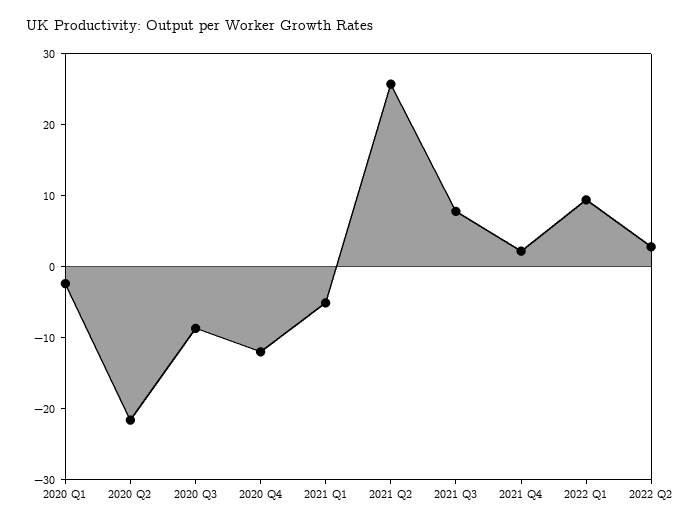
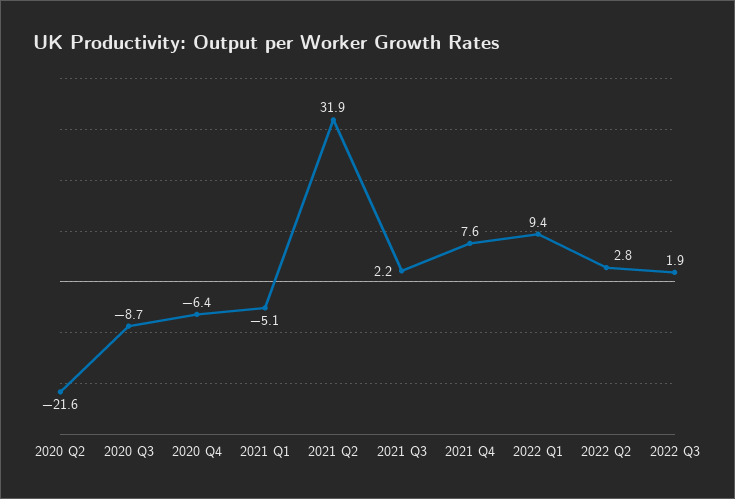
2020 Q1: -2 -> none
2020 Q4: -12 -> -6.4
2021 Q2: 26 -> 31.9
2021 Q3: 8 -> 2.2
2021 Q4: 2 -> 7.6
2022 Q3: none -> 1.9

